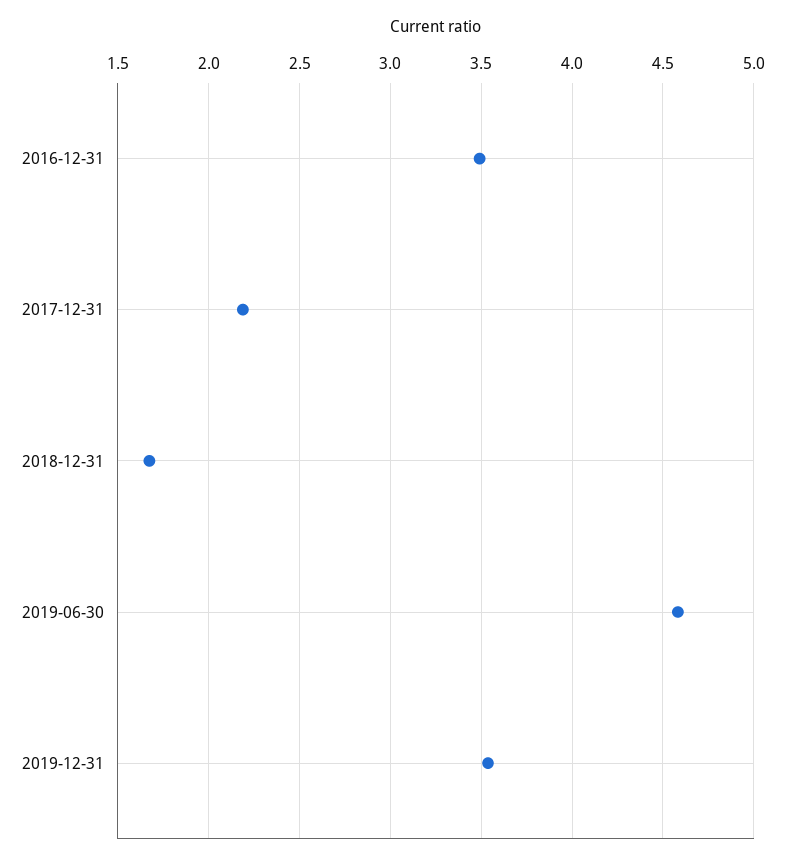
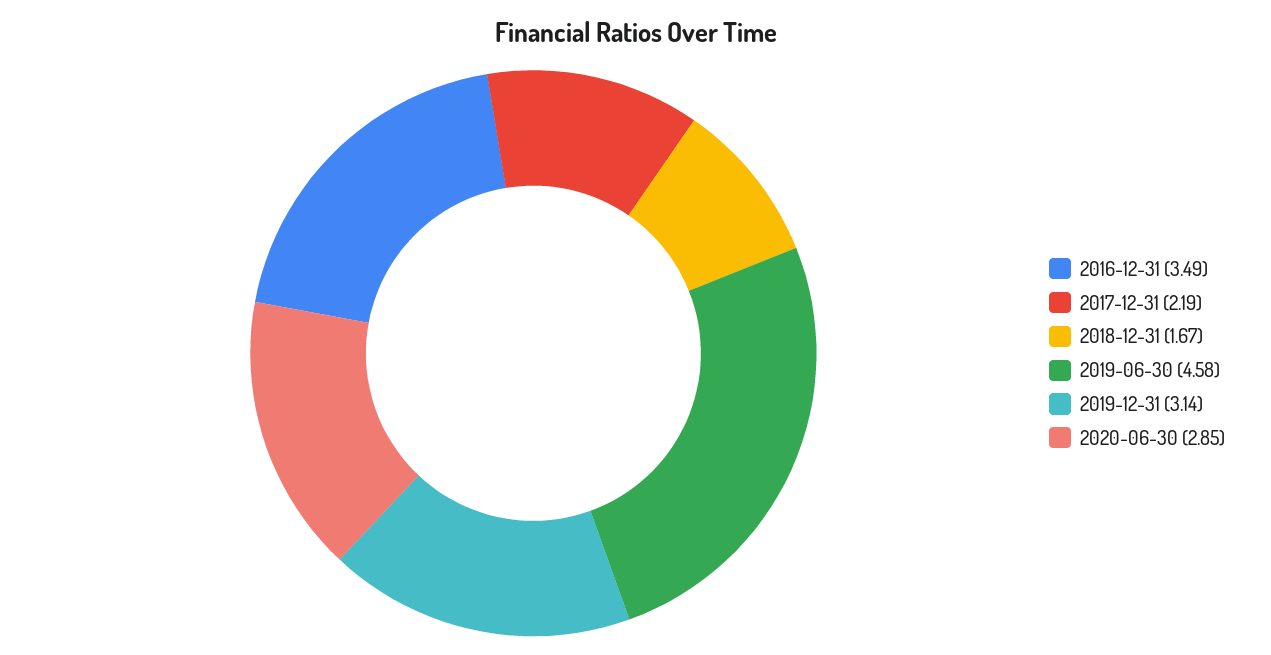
2019-12-31: 3.55 -> 3.14
2020-06-30: none -> 2.85

